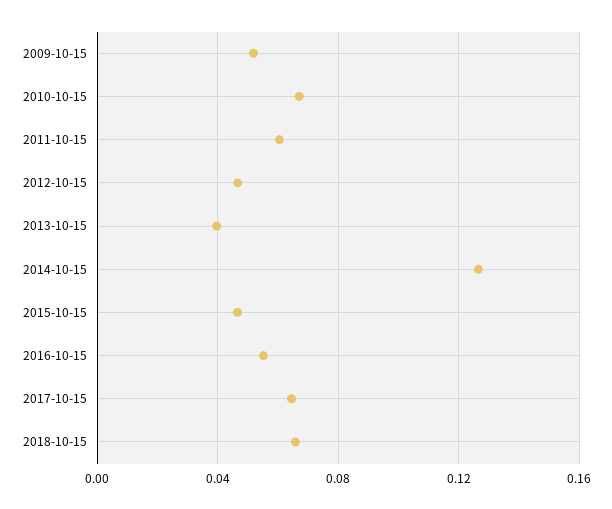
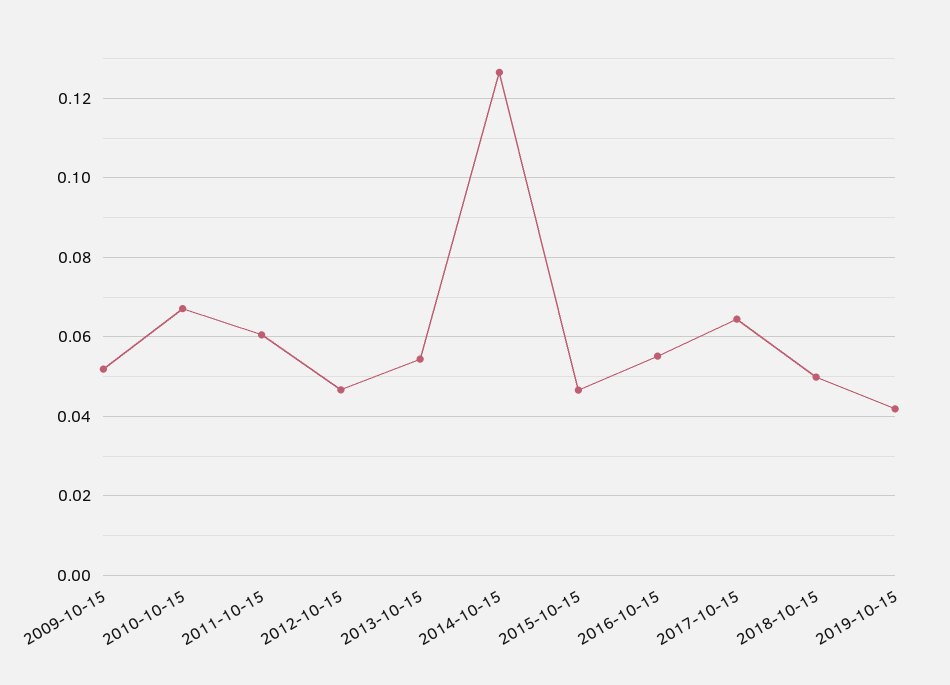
2013-10-15: 0.04 -> 0.054
2018-10-15: 0.065 -> 0.05
2019-10-15: none -> 0.042

